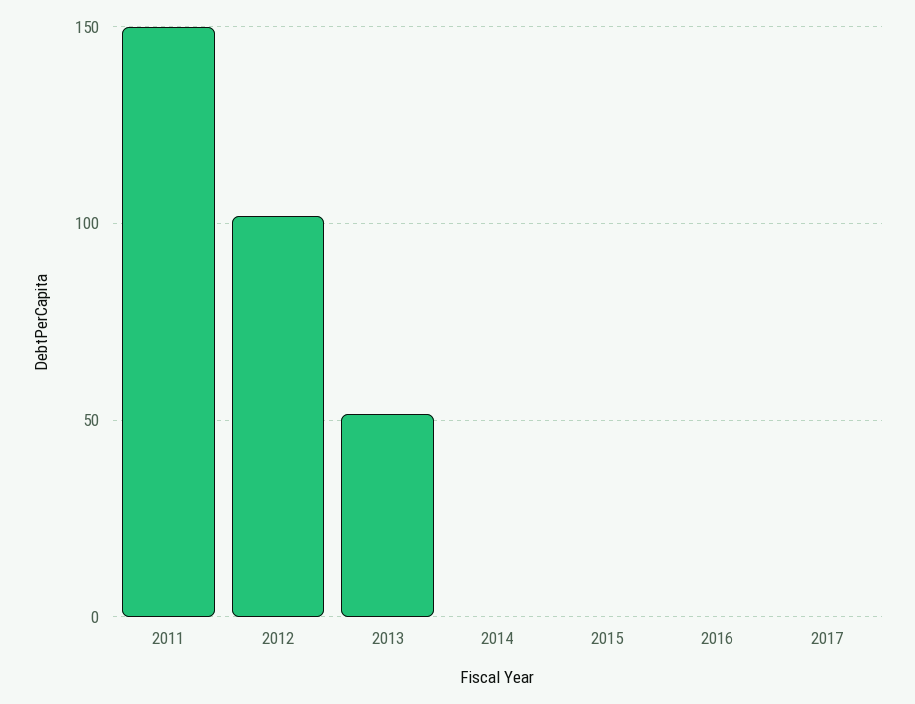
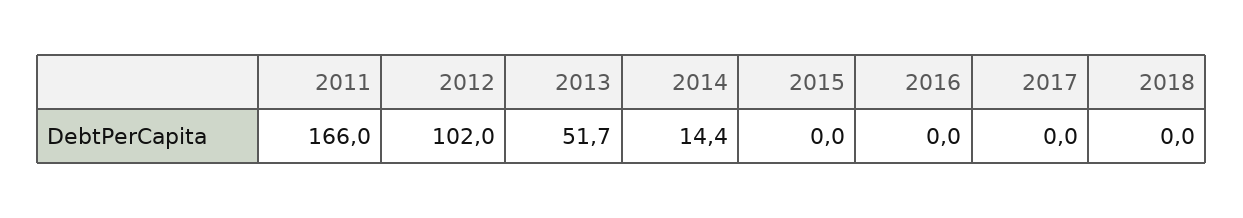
2011: 150 -> 166
2014: 0 -> 14.4
2018: none -> 0

